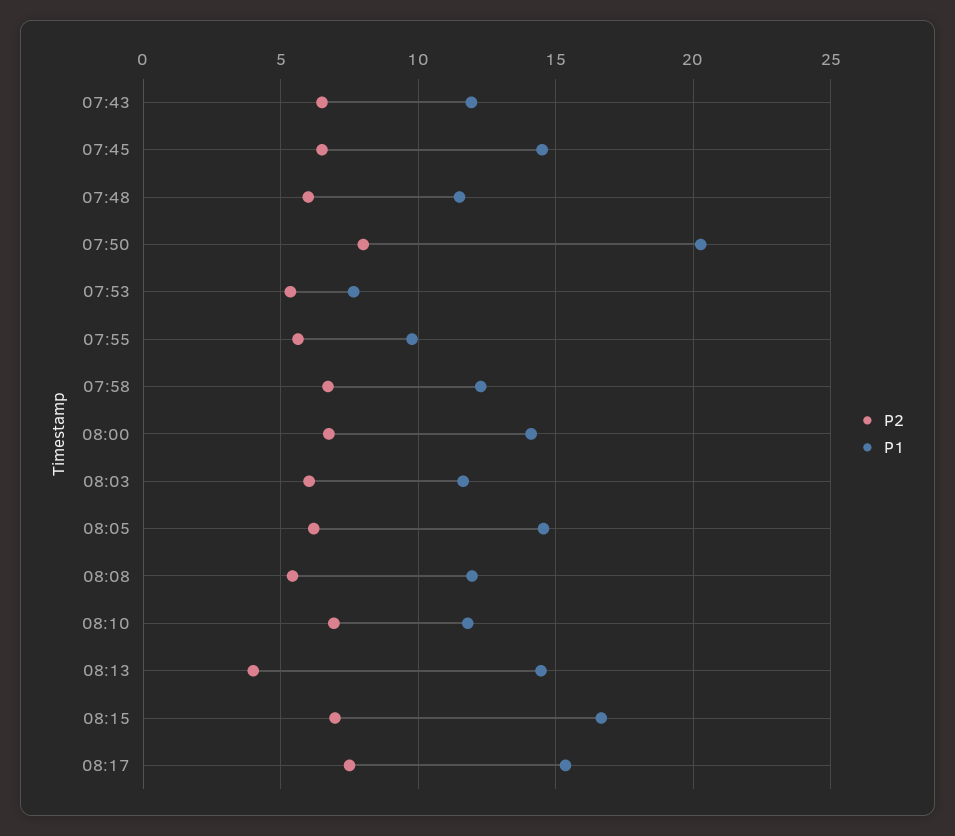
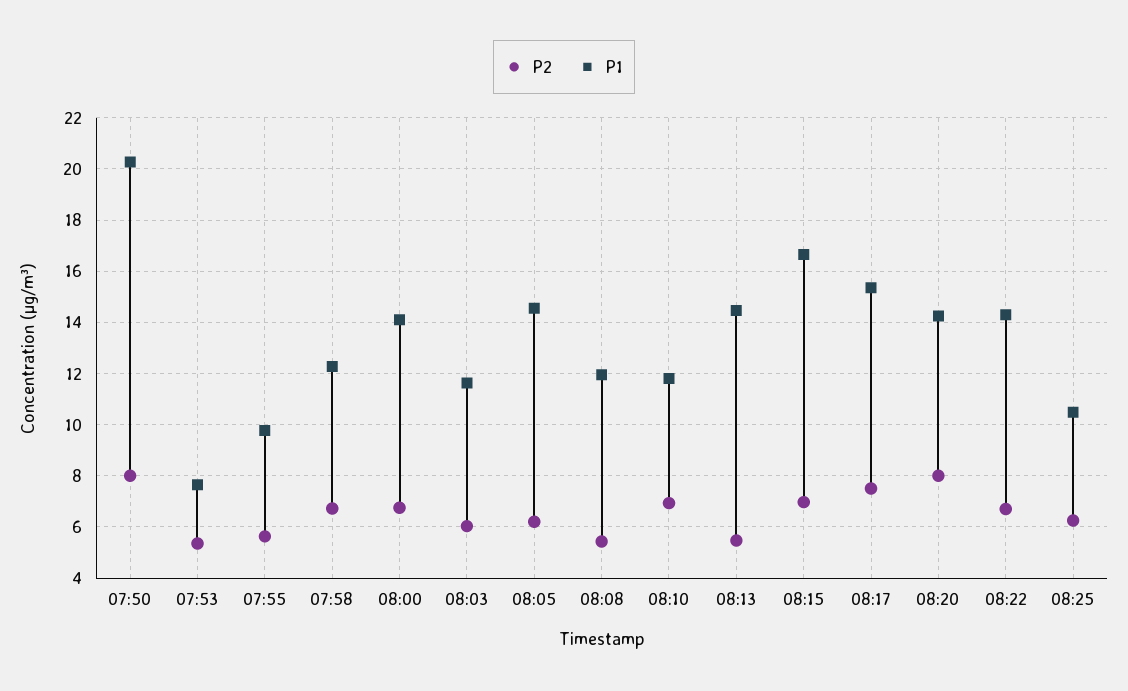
P2, 07:43: 6.5 -> none
P1, 07:43: 12 -> none
P2, 07:45: 6.5 -> none
P1, 07:45: 14.5 -> none
P2, 07:48: 6 -> none
P1, 07:48: 11.5 -> none
P2, 08:13: 4 -> 5.5
P2, 08:20: none -> 8
P1, 08:20: none -> 14.25
P2, 08:22: none -> 6.75
P1, 08:22: none -> 14.25
P2, 08:25: none -> 6.25
P1, 08:25: none -> 10.5

